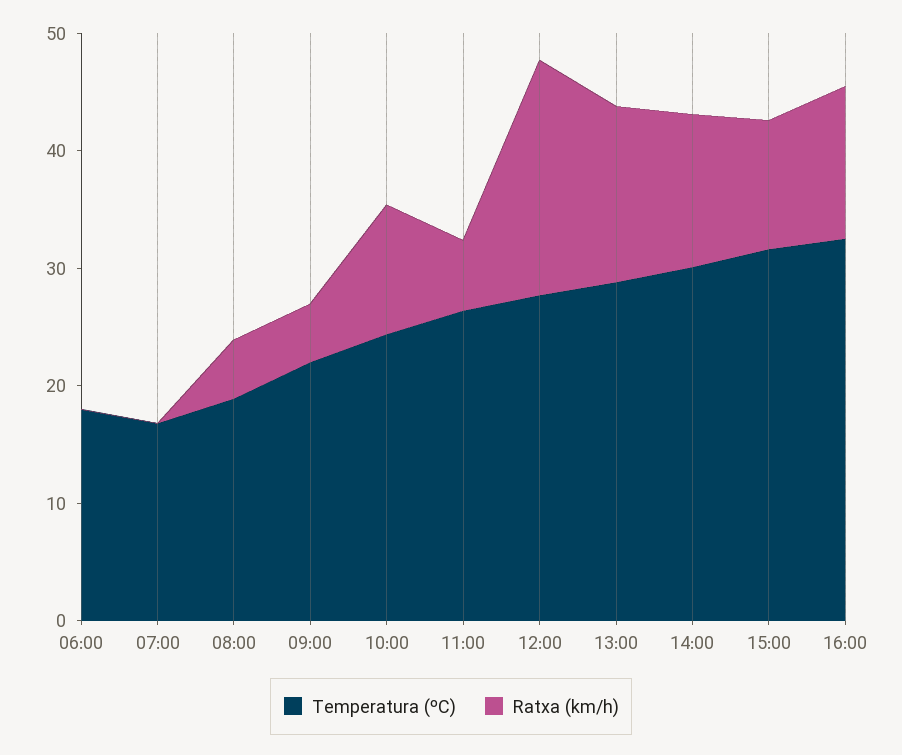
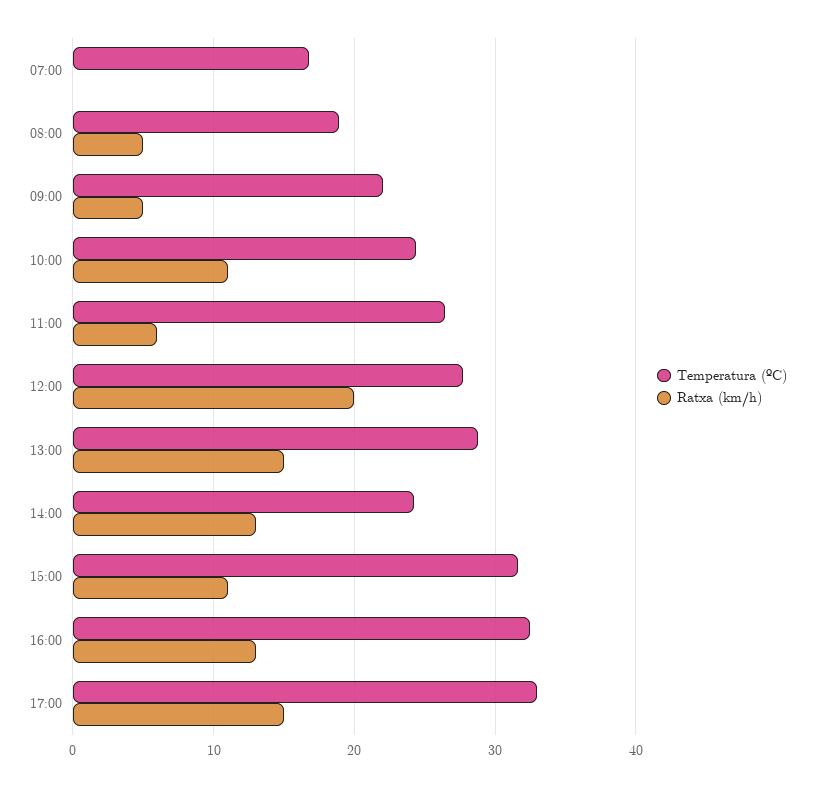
Temperatura (ºC), 06:00: 18 -> none
Ratxa (km/h), 06:00: 0 -> none
Temperatura (ºC), 14:00: 30 -> 24
Temperatura (ºC), 17:00: none -> 33
Ratxa (km/h), 17:00: none -> 15

